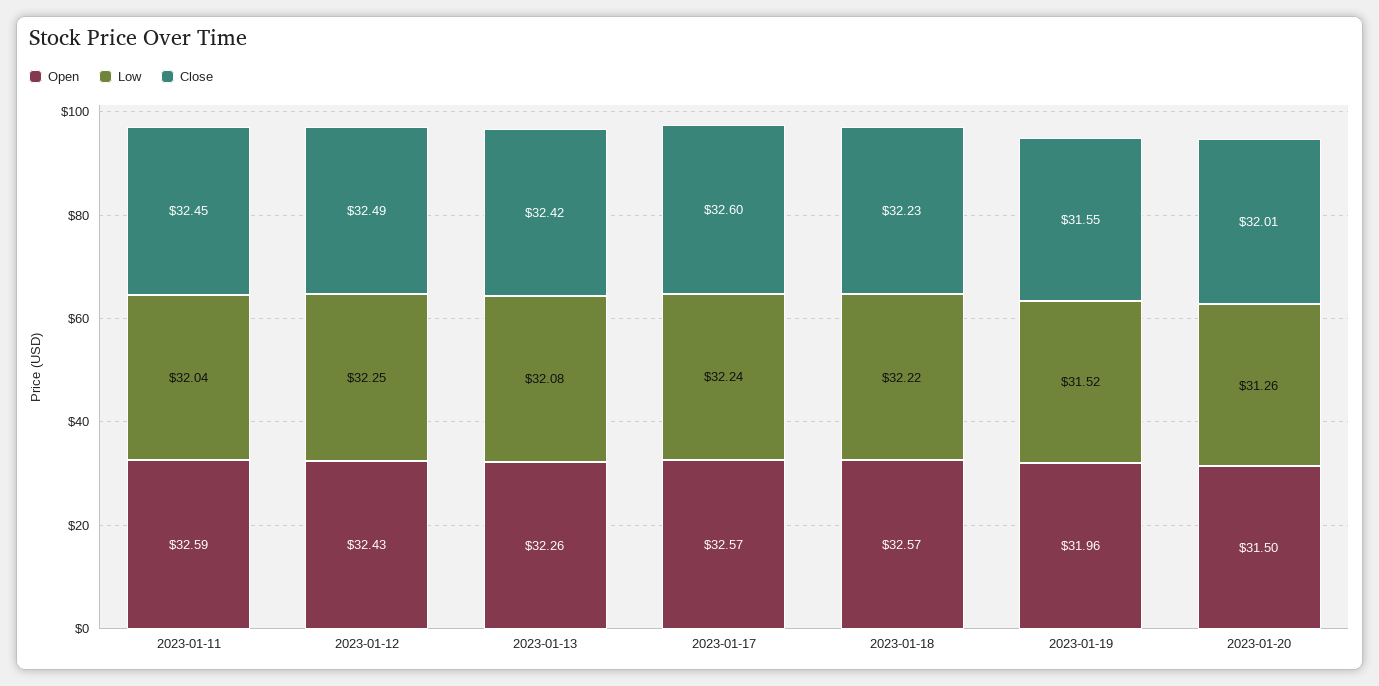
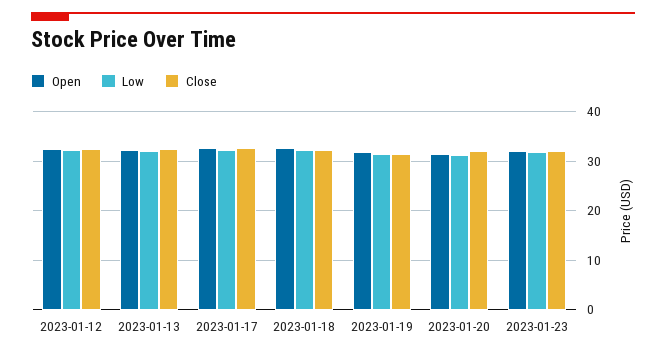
Open, 2023-01-11: 32.59 -> none
Low, 2023-01-11: 32.04 -> none
Close, 2023-01-11: 32.45 -> none
Open, 2023-01-23: none -> 32
Low, 2023-01-23: none -> 32
Close, 2023-01-23: none -> 32

